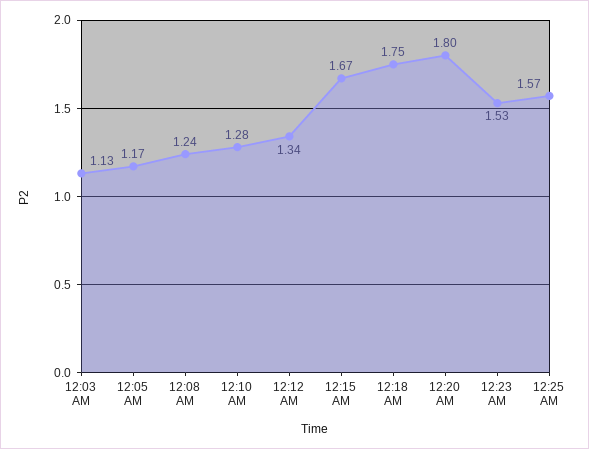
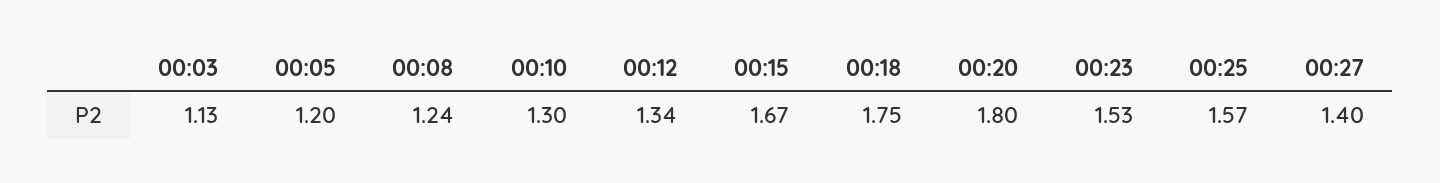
12:05 AM: 1.17 -> 1.2
12:10 AM: 1.28 -> 1.3
00:27: none -> 1.4

